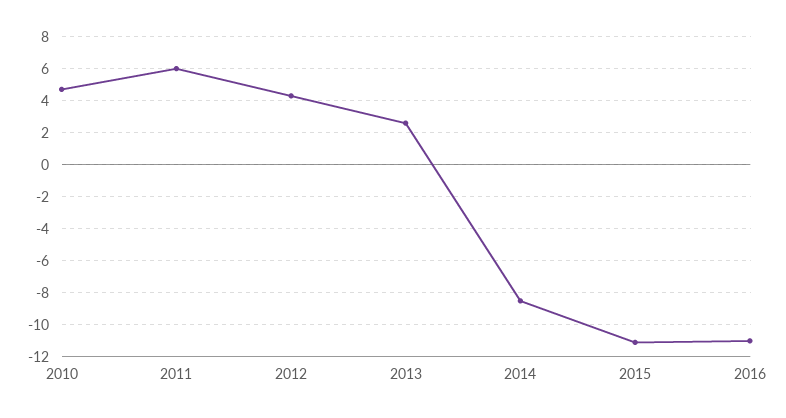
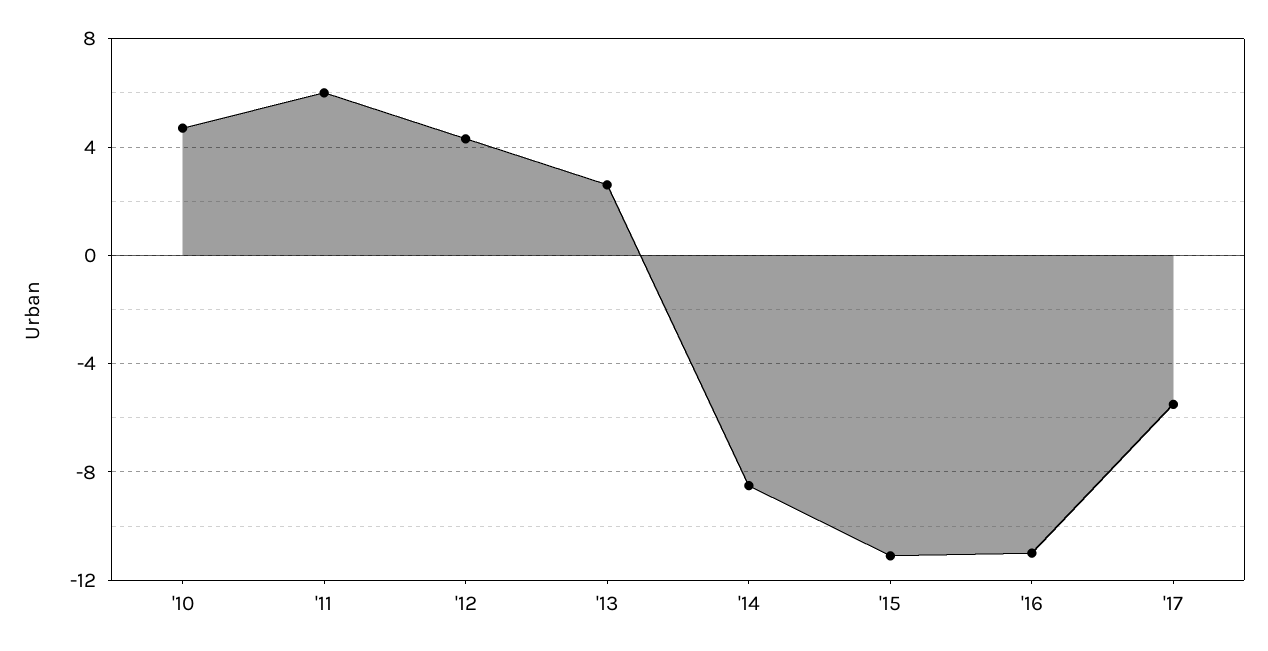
'17: none -> -5.5

